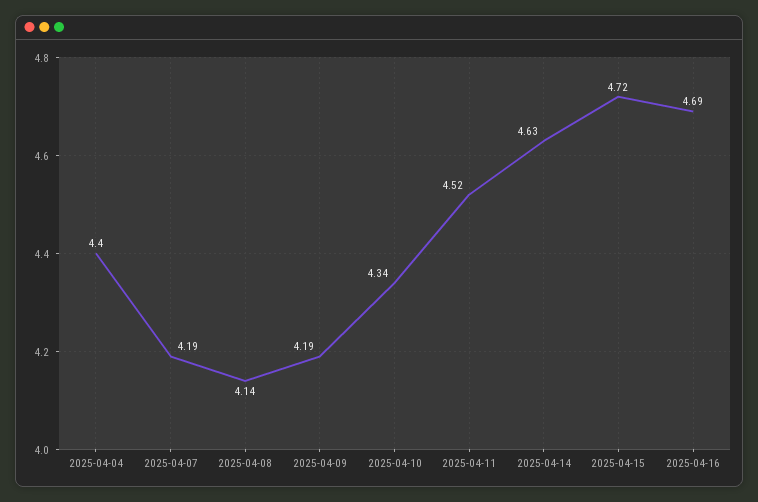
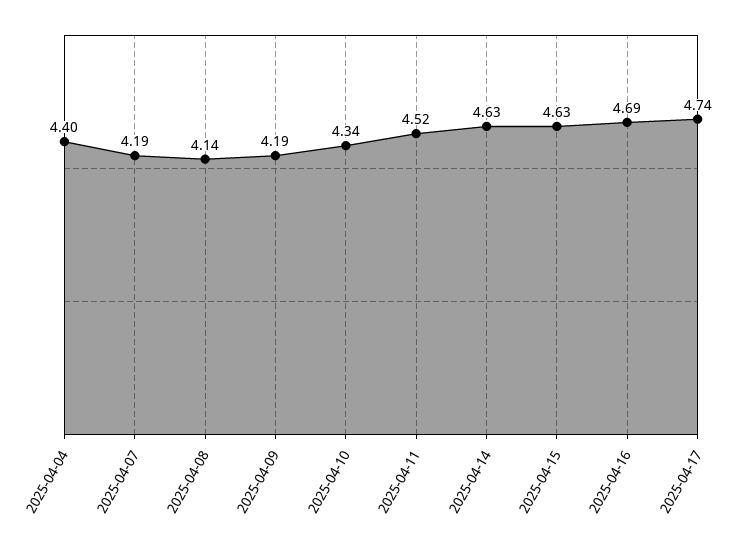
2025-04-15: 4.72 -> 4.63
2025-04-17: none -> 4.74

